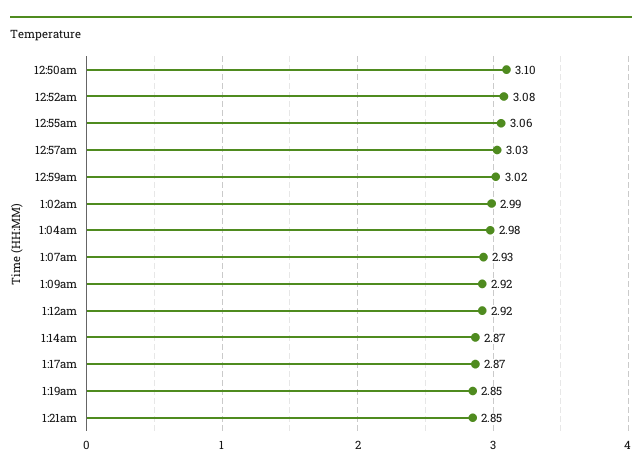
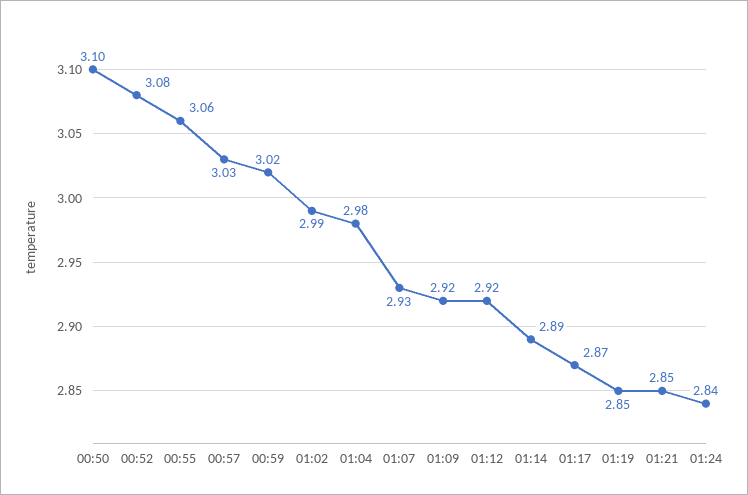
1:14am: 2.87 -> 2.89
01:24: none -> 2.84

